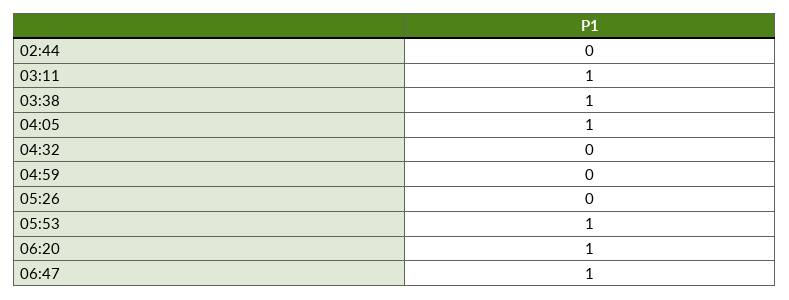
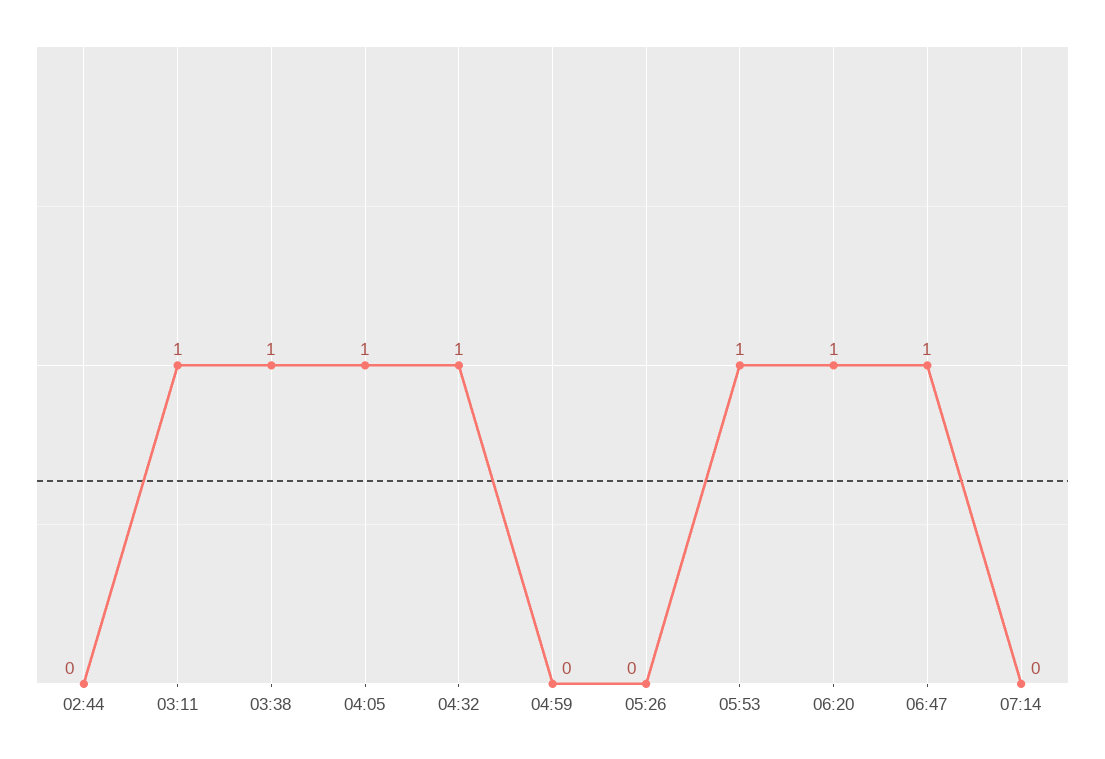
04:32: 0 -> 1
07:14: none -> 0

